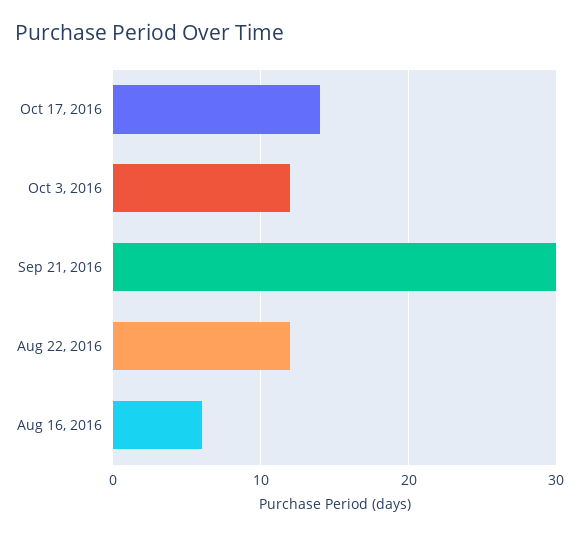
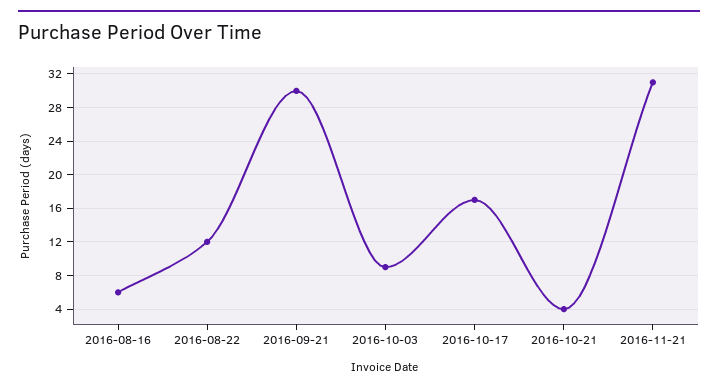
Oct 17, 2016: 14 -> 17
Oct 3, 2016: 12 -> 9
2016-10-21: none -> 4
2016-11-21: none -> 31

